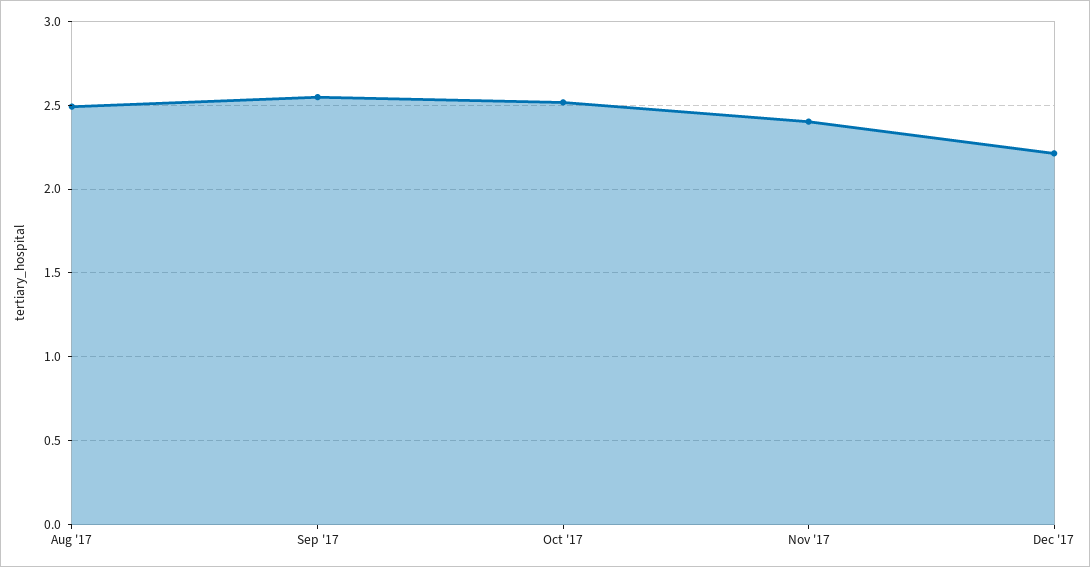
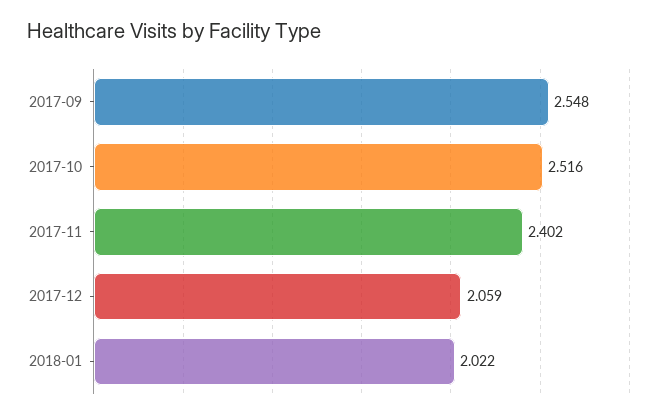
Aug '17: 2.5 -> none
Dec '17: 2.2 -> 2.059
2018-01: none -> 2.022

